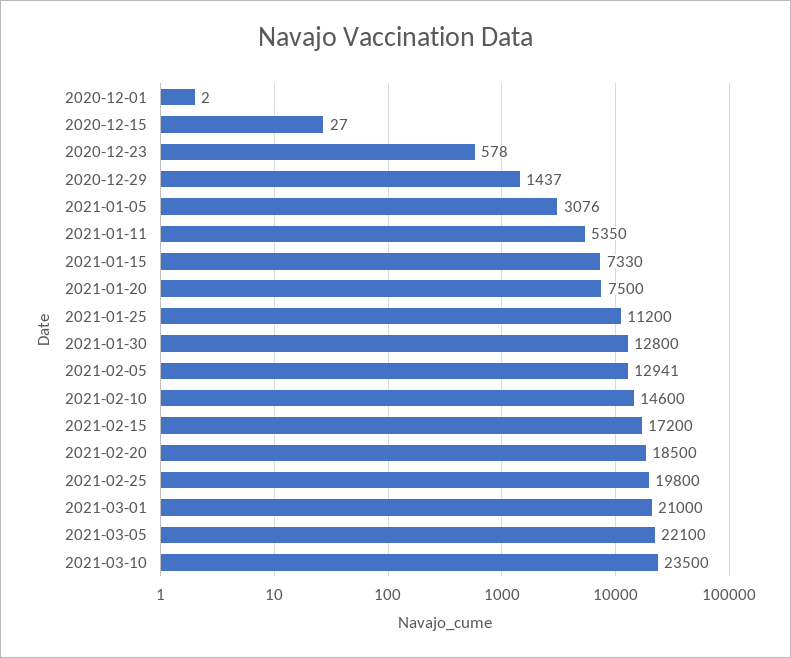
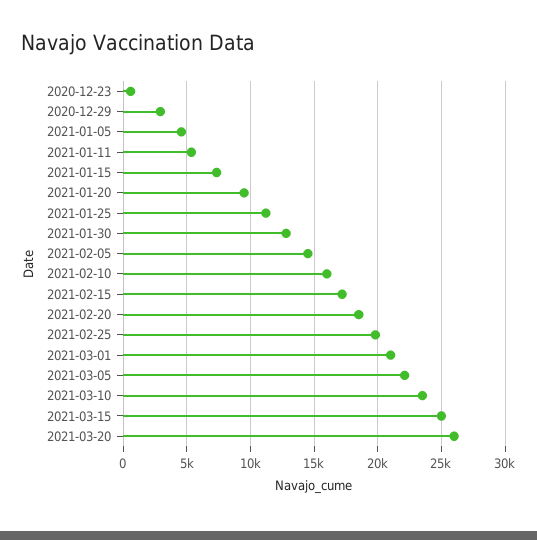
2020-12-01: 2 -> none
2020-12-15: 27 -> none
2020-12-29: 1437 -> 3000
2021-01-05: 3076 -> 4500
2021-01-20: 7500 -> 9500
2021-02-05: 12941 -> 14500
2021-02-10: 14600 -> 16000
2021-03-15: none -> 25000
2021-03-20: none -> 26000

